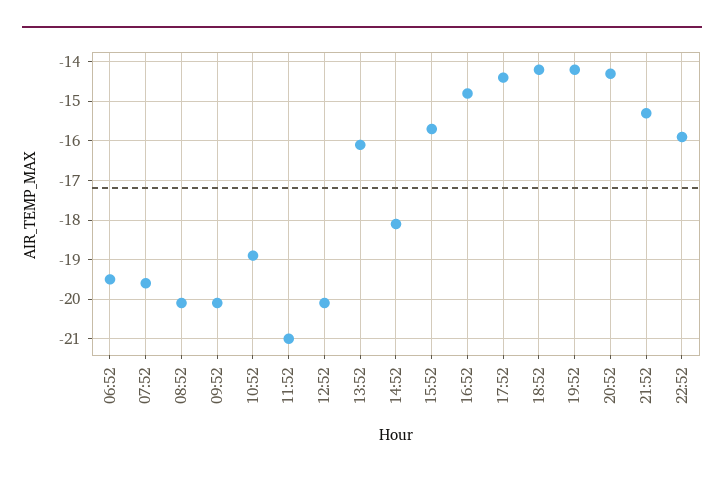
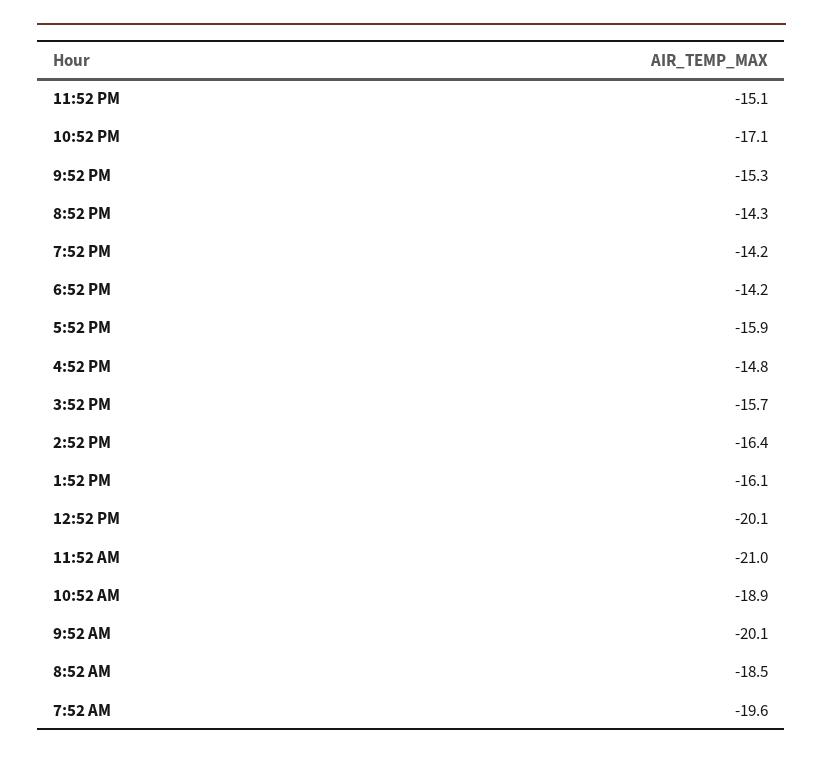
06:52: -19.5 -> none
08:52: -20 -> -18.5
14:52: -18 -> -16.4
17:52: -14.5 -> -15.9
22:52: -16 -> -17.1
11:52 PM: none -> -15.1

